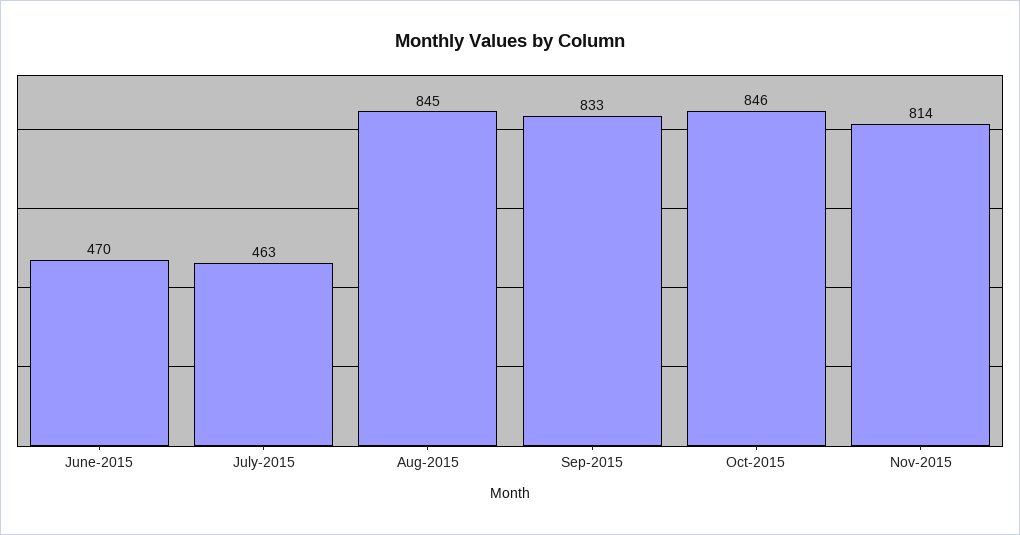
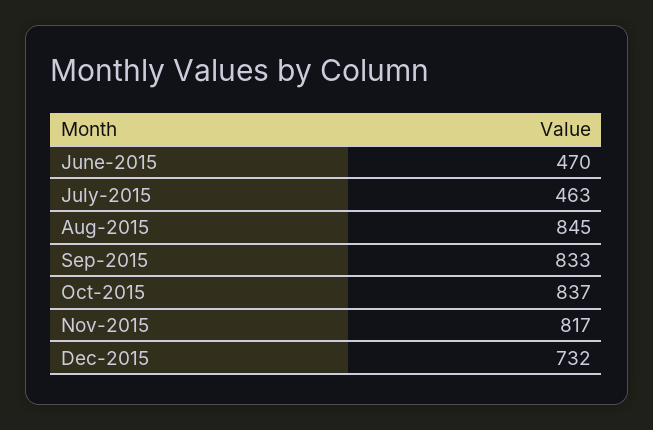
Oct-2015: 846 -> 837
Nov-2015: 814 -> 817
Dec-2015: none -> 732

